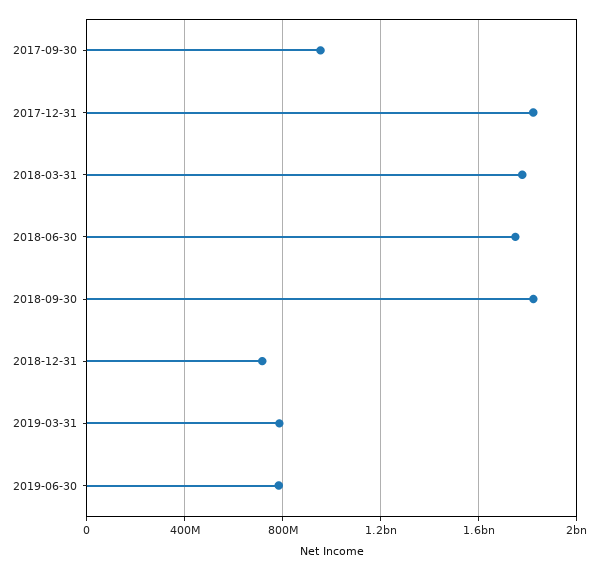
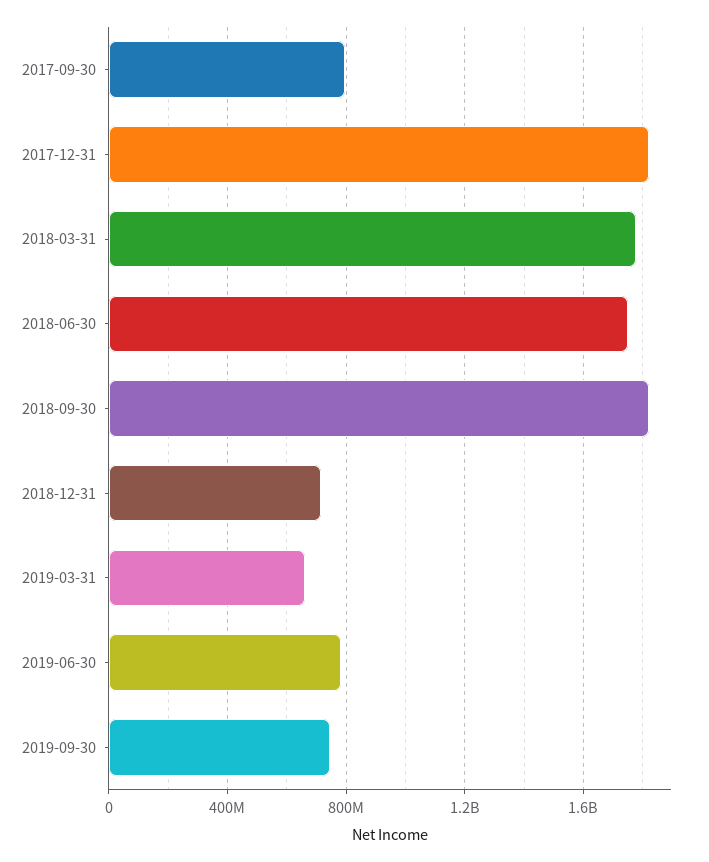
2017-09-30: 950000000 -> 800000000
2019-03-31: 800000000 -> 650000000
2019-09-30: none -> 750000000

